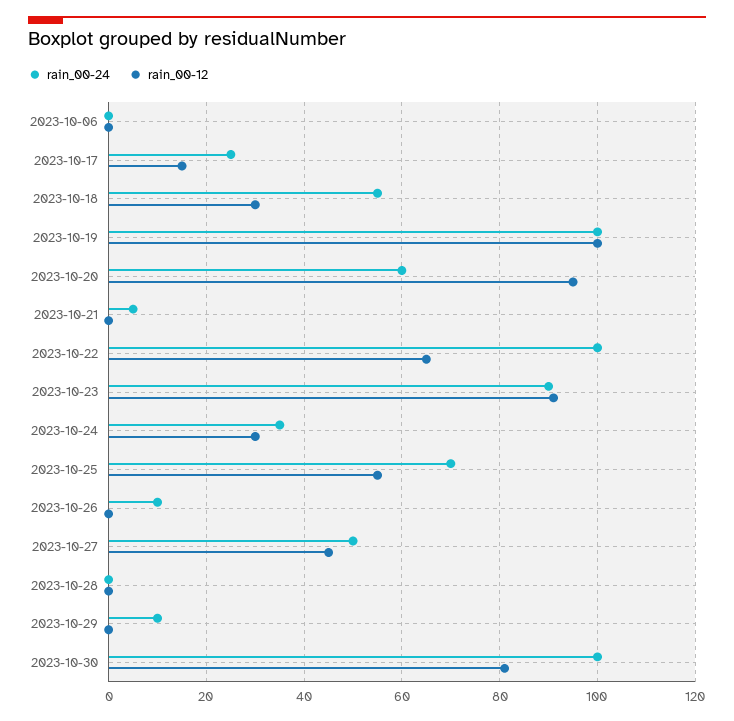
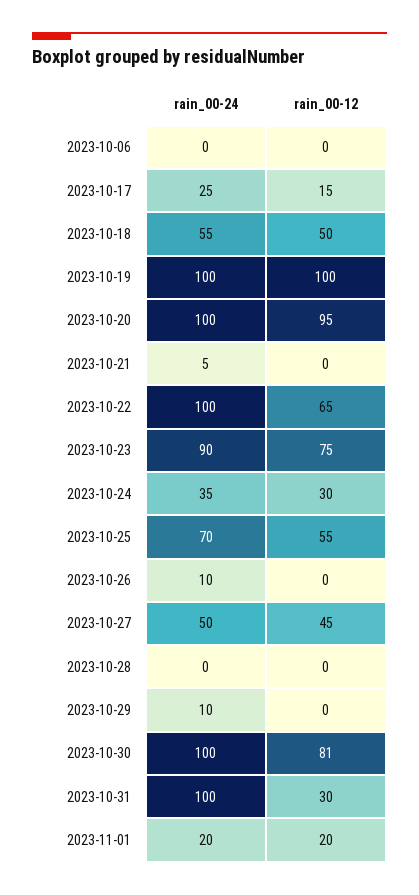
rain_00-12, 2023-10-18: 30 -> 50
rain_00-24, 2023-10-20: 60 -> 100
rain_00-12, 2023-10-23: 90 -> 75
rain_00-24, 2023-10-31: none -> 100
rain_00-12, 2023-10-31: none -> 30
rain_00-24, 2023-11-01: none -> 20
rain_00-12, 2023-11-01: none -> 20

